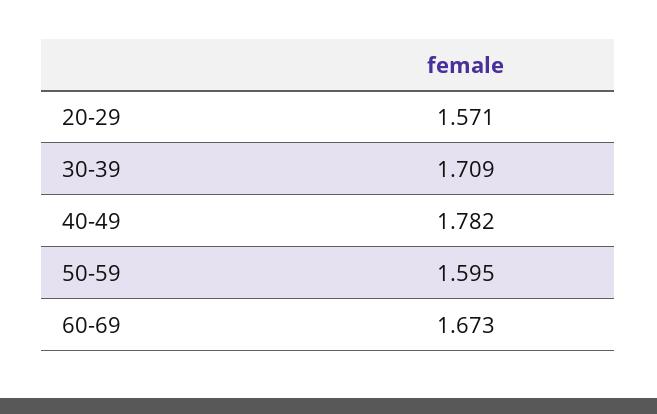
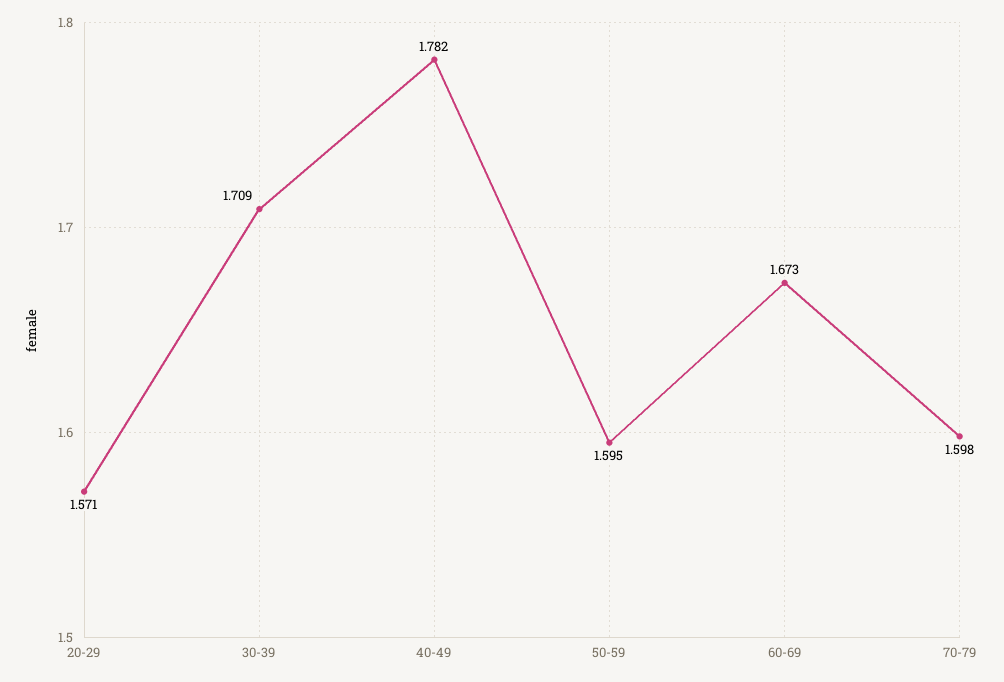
70-79: none -> 1.598

